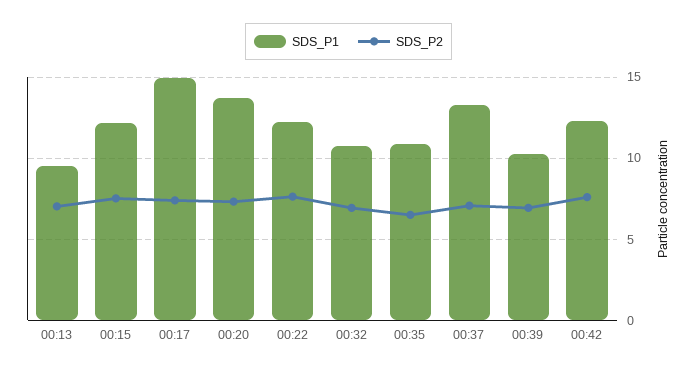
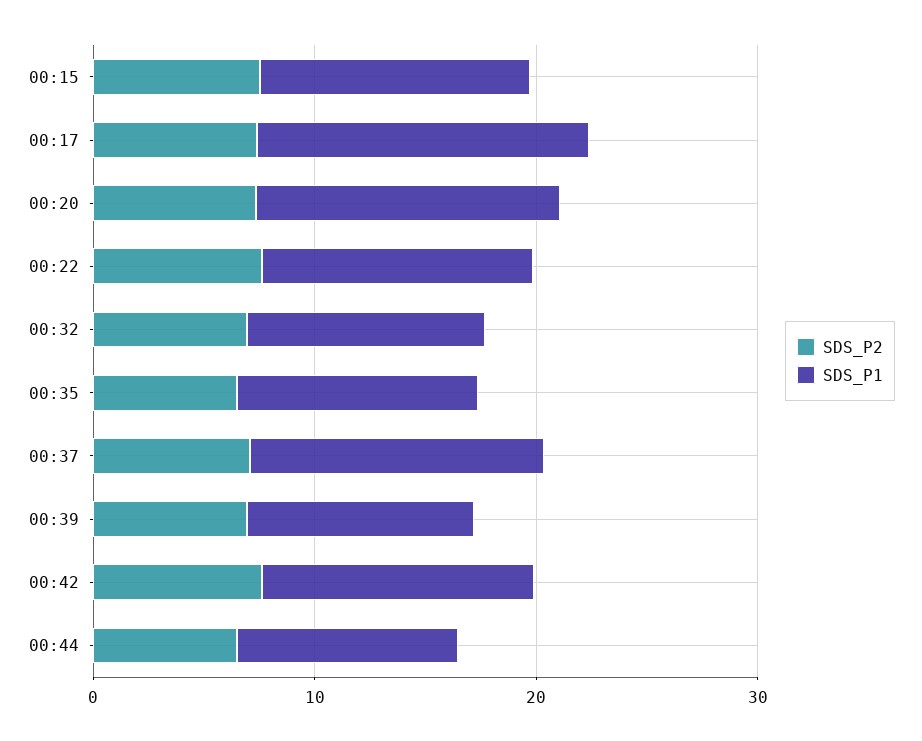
SDS_P1, 00:13: 9.5 -> none
SDS_P2, 00:13: 7 -> none
SDS_P2, 00:44: none -> 6
SDS_P1, 00:44: none -> 10

